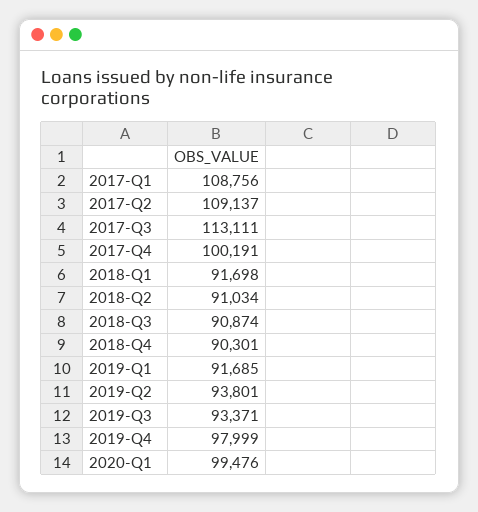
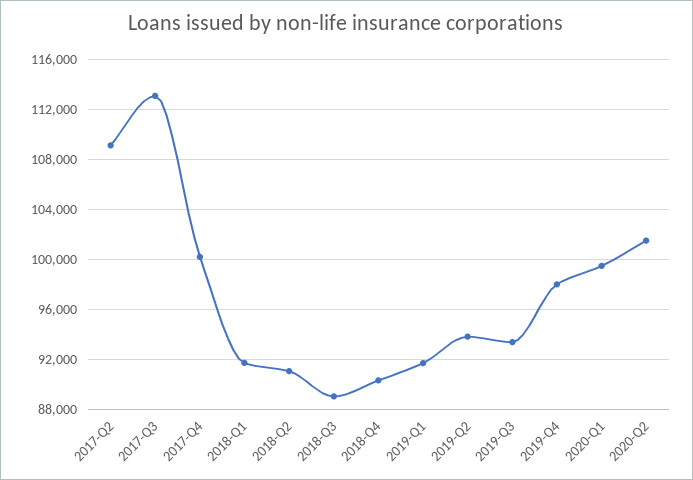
2017-Q1: 108756 -> none
2018-Q3: 90874 -> 89000
2020-Q2: none -> 101500

